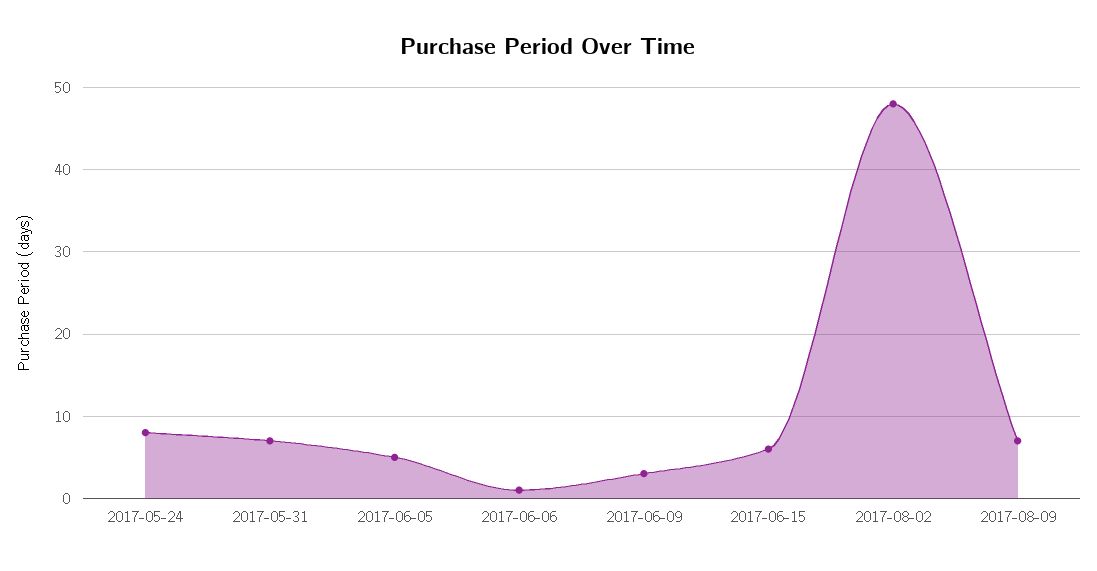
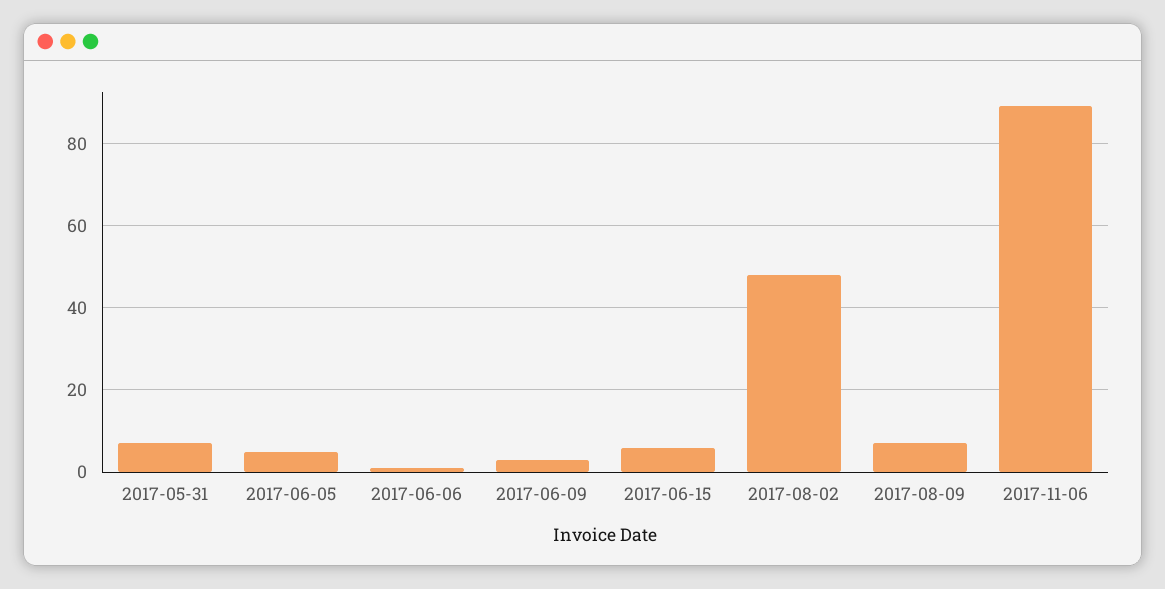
2017-05-24: 8 -> none
2017-11-06: none -> 90

